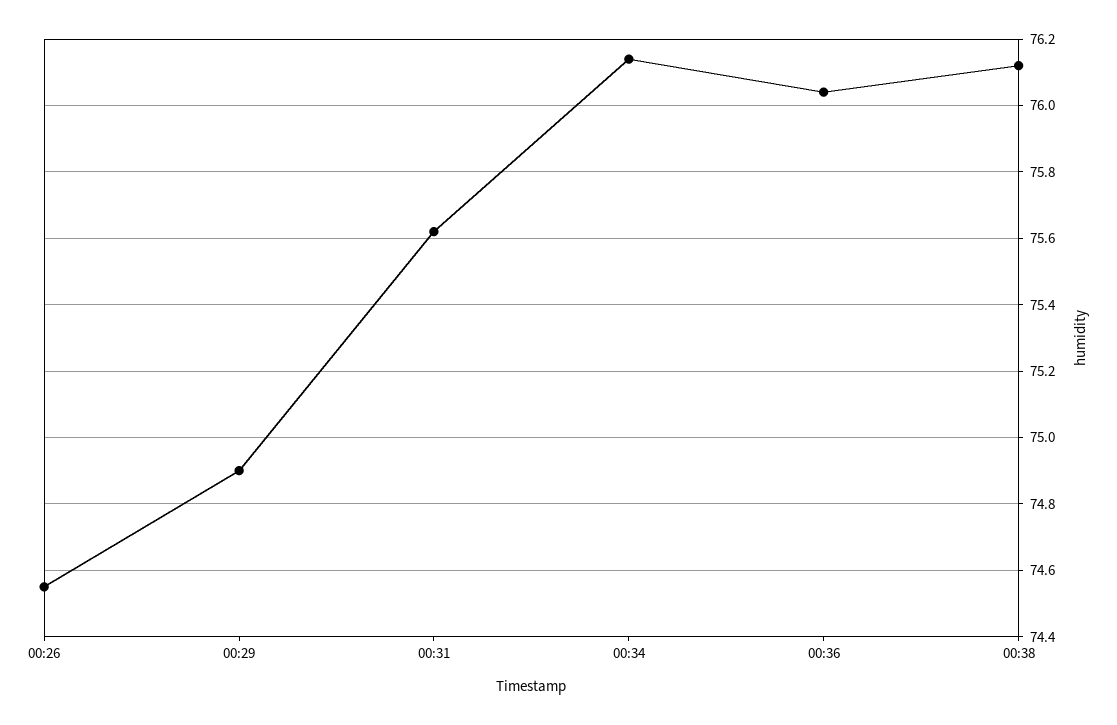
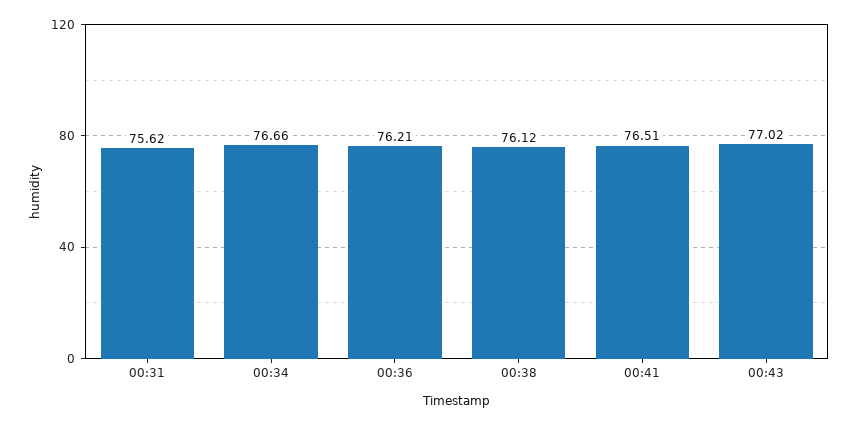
00:26: 74.55 -> none
00:29: 74.9 -> none
00:34: 76.15 -> 76.66
00:36: 76.05 -> 76.21
00:41: none -> 76.51
00:43: none -> 77.02

